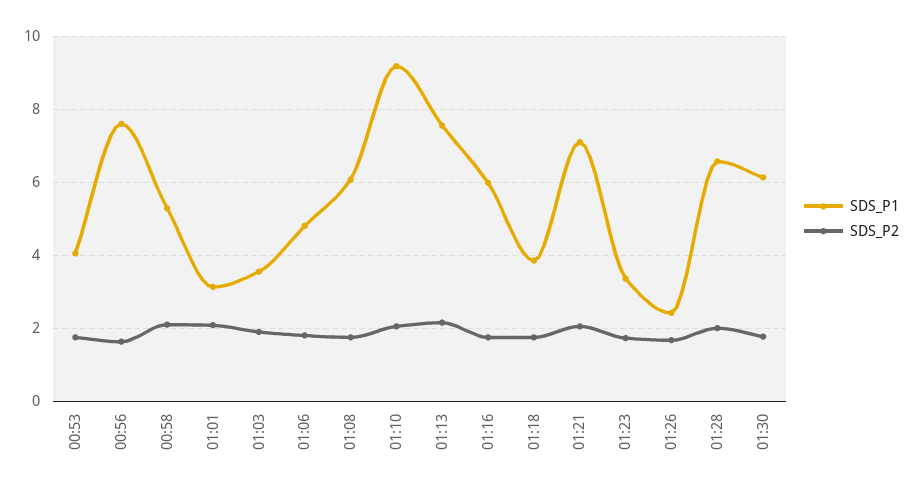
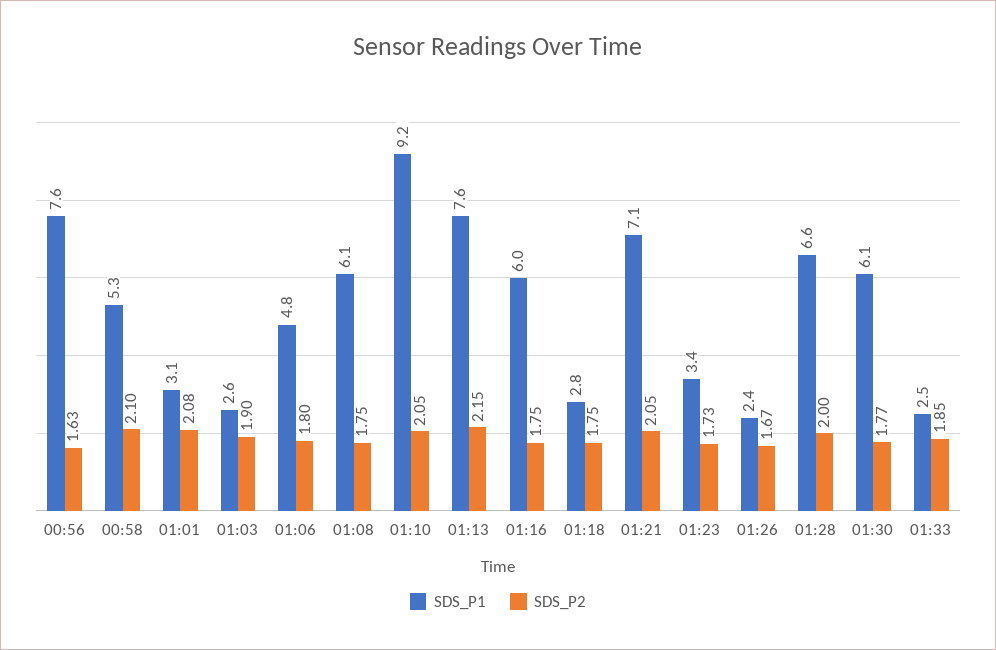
SDS_P1, 00:53: 4 -> none
SDS_P2, 00:53: 1.8 -> none
SDS_P1, 01:03: 3.6 -> 2.6
SDS_P1, 01:18: 3.8 -> 2.8
SDS_P1, 01:33: none -> 2.5
SDS_P2, 01:33: none -> 1.85

